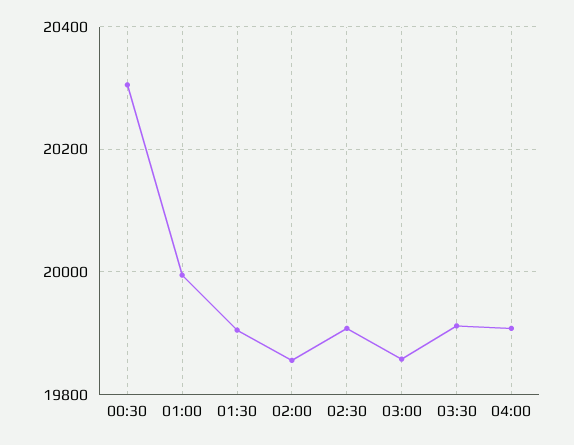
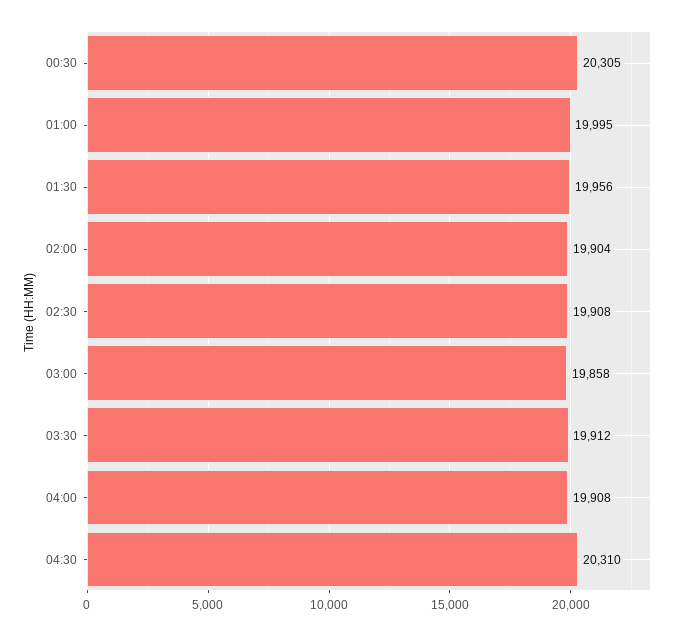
01:30: 19900 -> 19956
02:00: 19860 -> 19904
04:30: none -> 20310

